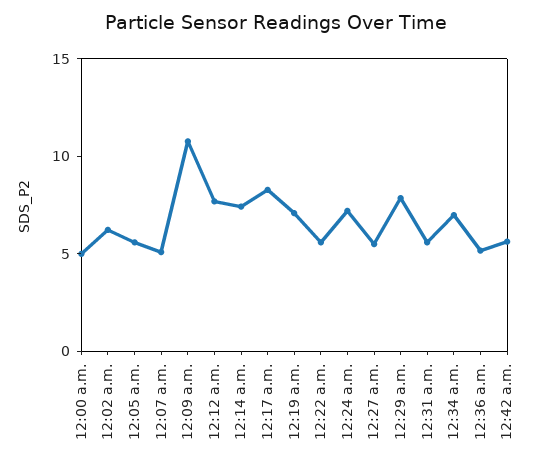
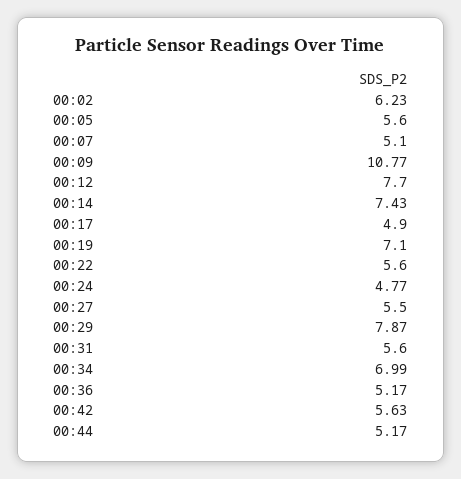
12:00 a.m.: 5 -> none
12:17 a.m.: 8 -> 4.9
12:24 a.m.: 7 -> 4.77
00:44: none -> 5.17

